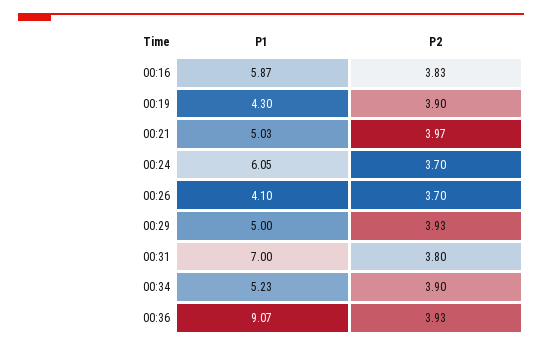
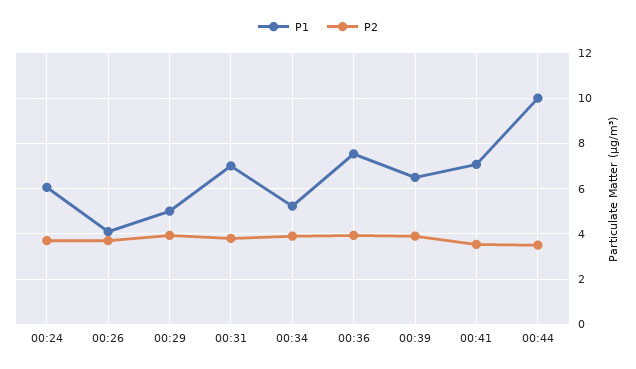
P1, 00:16: 5.87 -> none
P2, 00:16: 3.83 -> none
P1, 00:19: 4.3 -> none
P2, 00:19: 3.9 -> none
P1, 00:21: 5.03 -> none
P2, 00:21: 3.97 -> none
P1, 00:36: 9.07 -> 7.5
P1, 00:39: none -> 6.5
P2, 00:39: none -> 4
P1, 00:41: none -> 7
P2, 00:41: none -> 3.5
P1, 00:44: none -> 10
P2, 00:44: none -> 3.5

